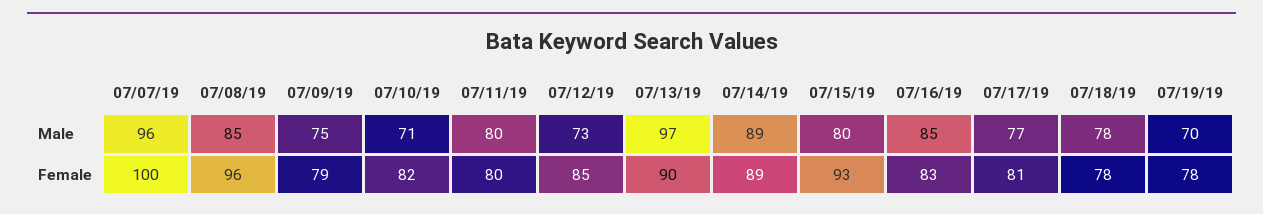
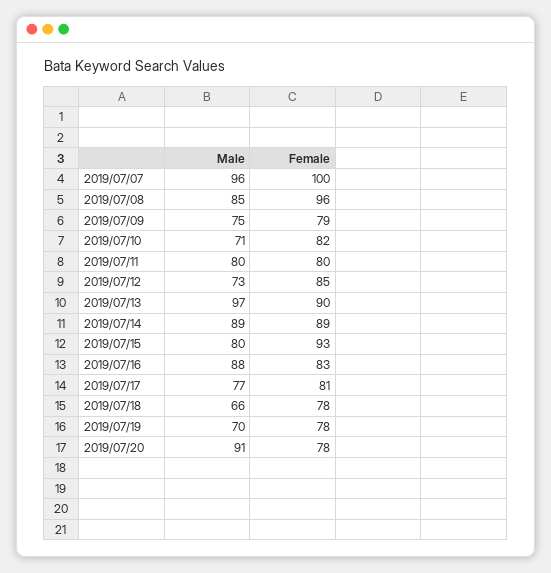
07/16/19, Male: 85 -> 88
07/18/19, Male: 78 -> 66
2019/07/20, Male: none -> 91
2019/07/20, Female: none -> 78

